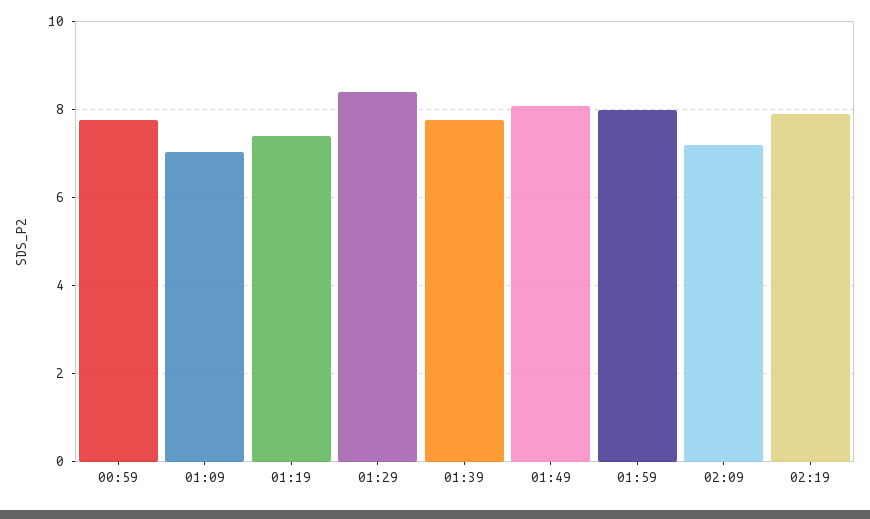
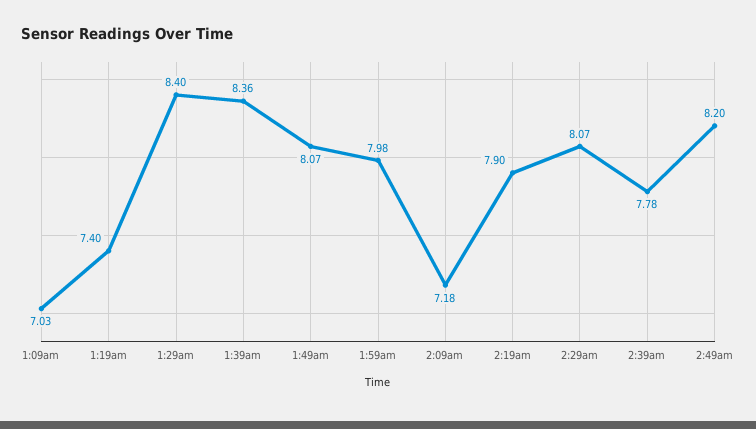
00:59: 7.8 -> none
01:39: 7.8 -> 8.36
2:29am: none -> 8.07
2:39am: none -> 7.78
2:49am: none -> 8.2

